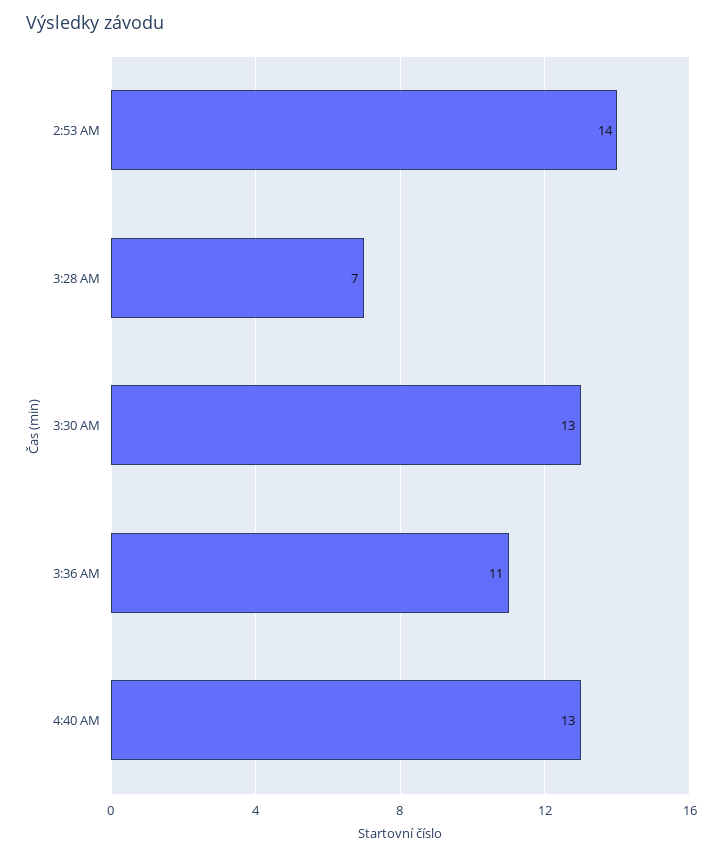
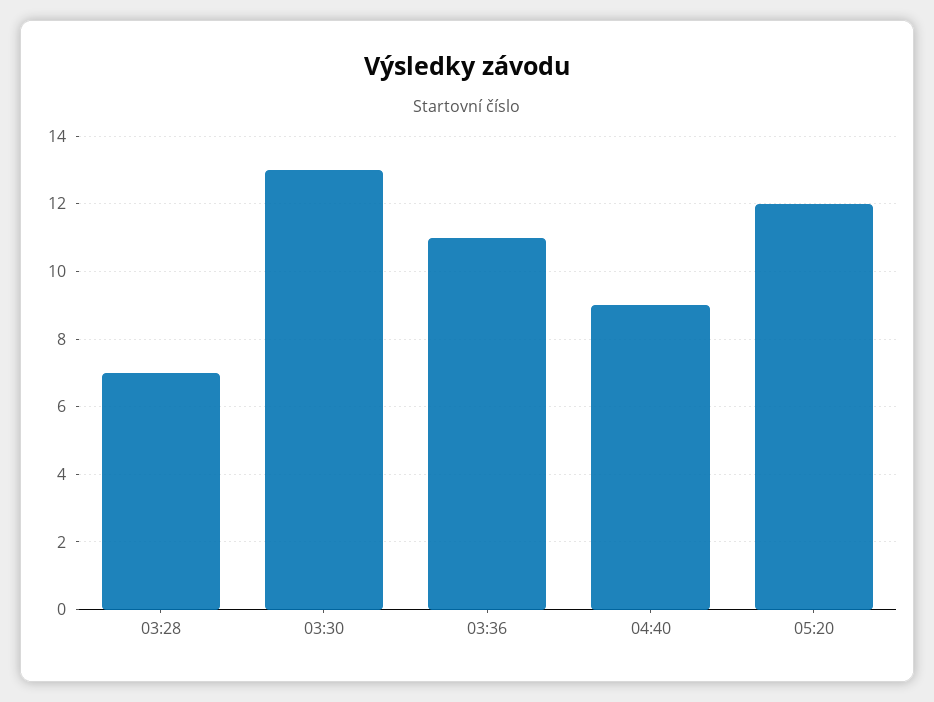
2:53 AM: 14 -> none
4:40 AM: 13 -> 9
05:20: none -> 12

